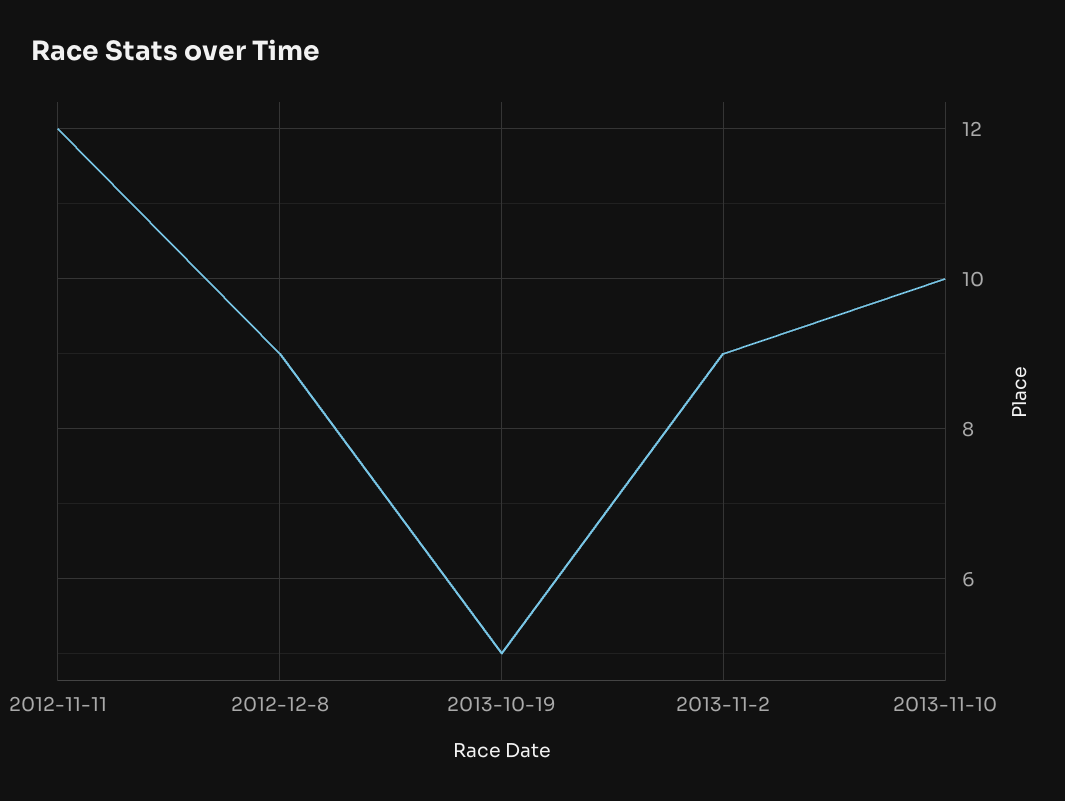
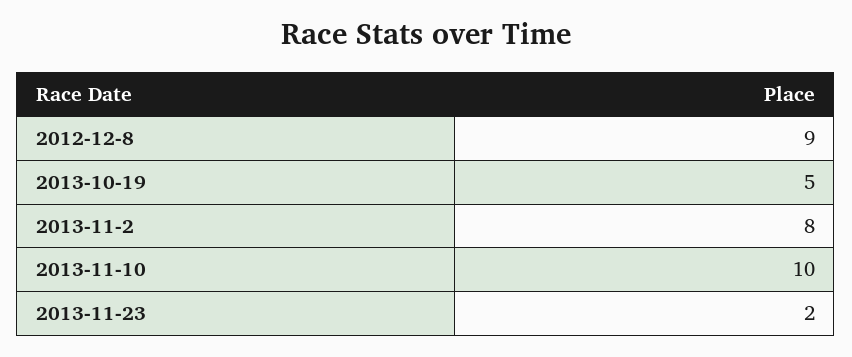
2012-11-11: 12 -> none
2013-11-2: 9 -> 8
2013-11-23: none -> 2

